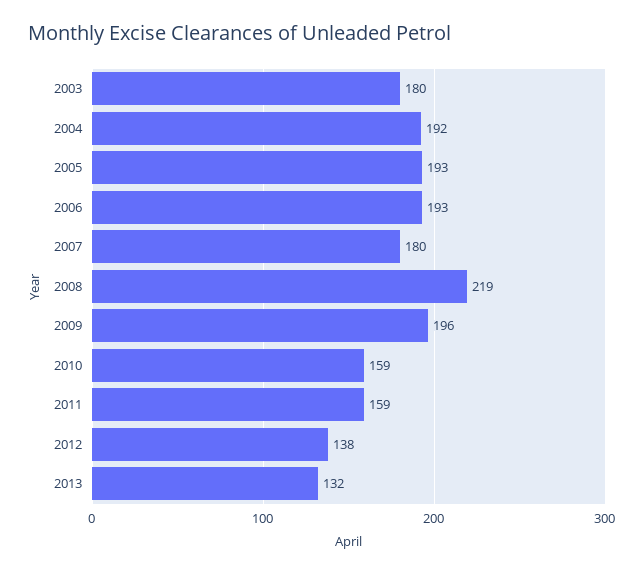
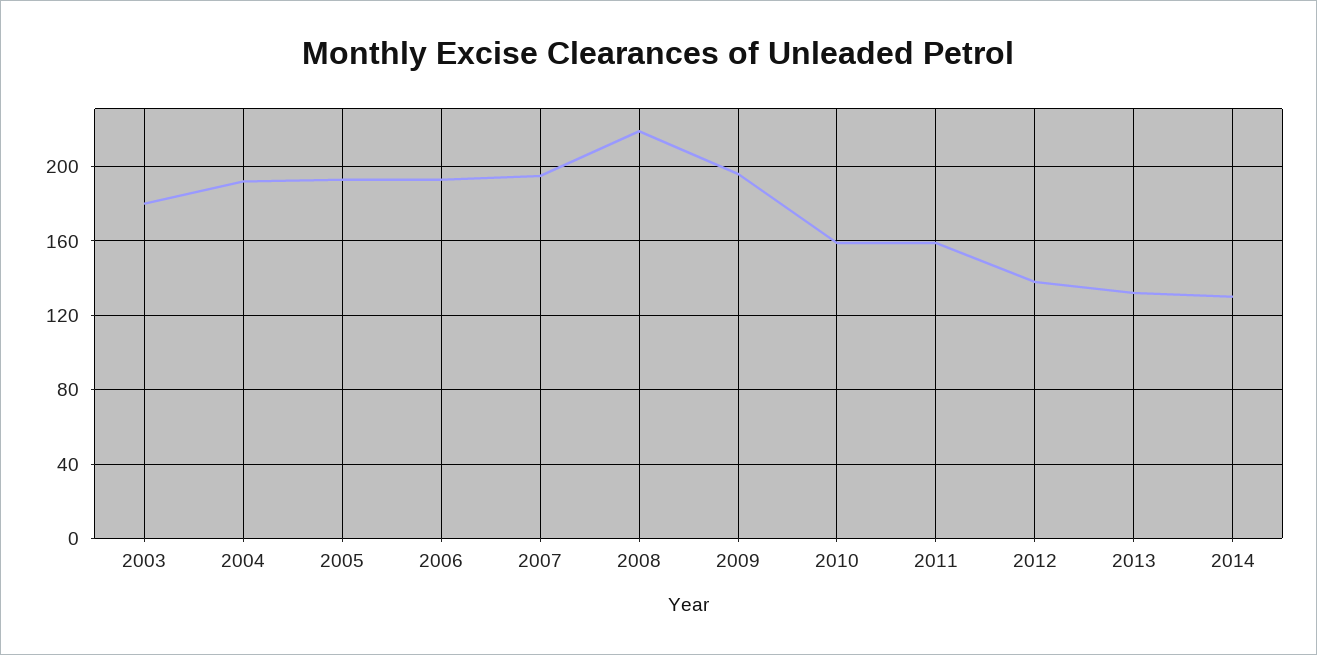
2007: 180 -> 195
2014: none -> 130

